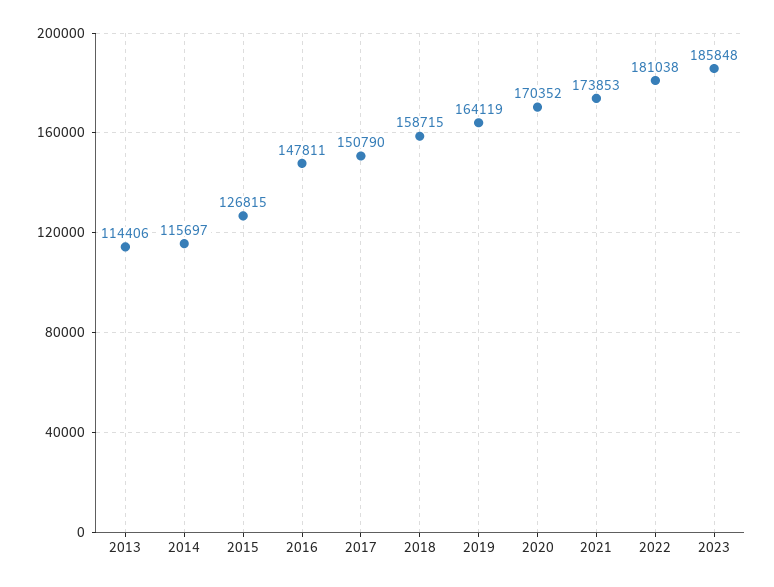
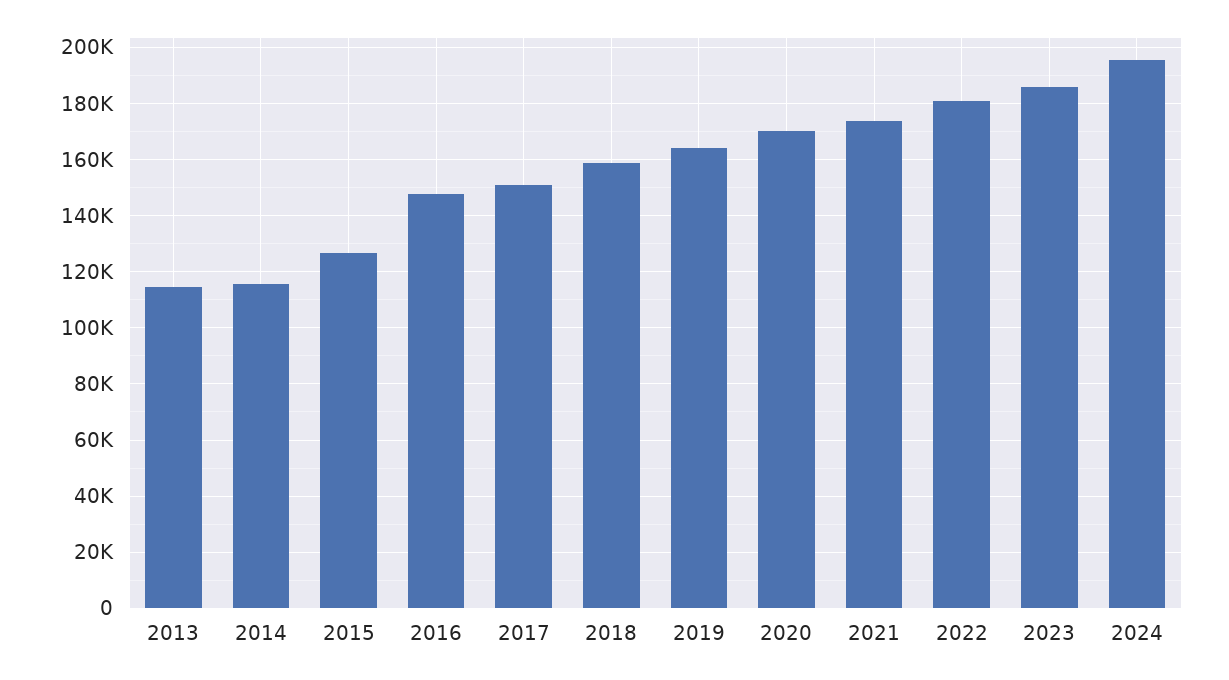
2024: none -> 195000

